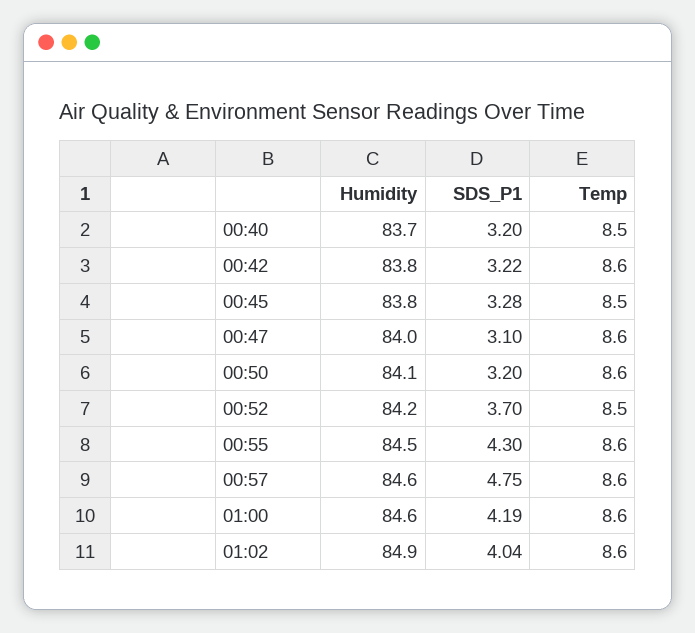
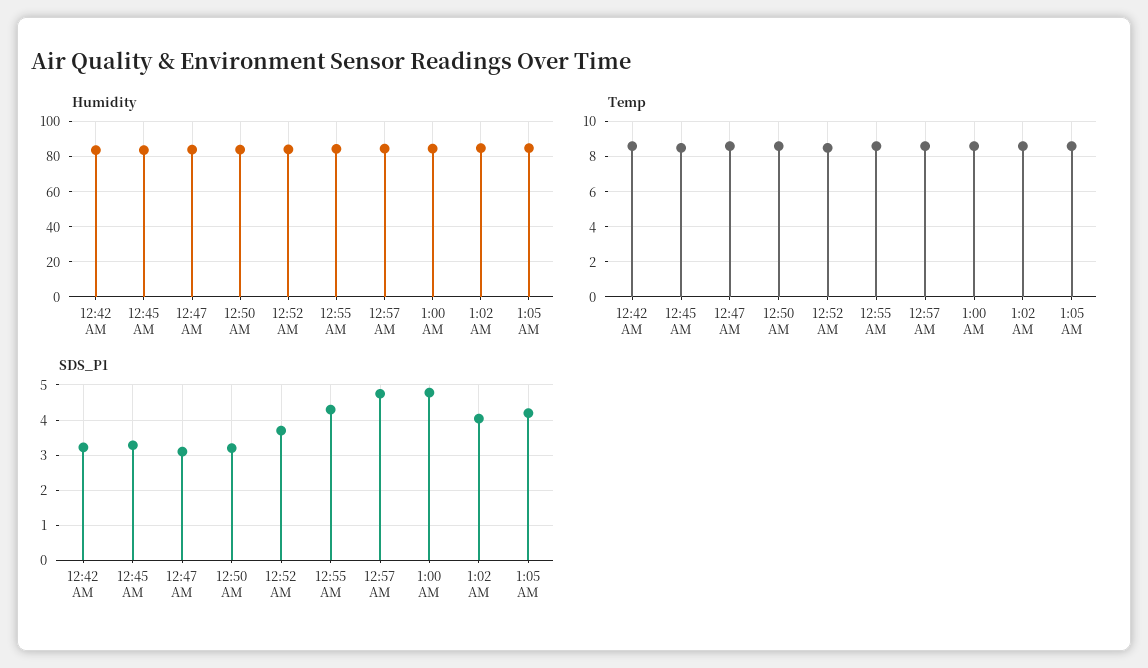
Humidity, 00:40: 83.7 -> none
SDS_P1, 00:40: 3.2 -> none
Temp, 00:40: 8.5 -> none
SDS_P1, 01:00: 4.19 -> 4.8
Humidity, 1:05 AM: none -> 85
Temp, 1:05 AM: none -> 8.5
SDS_P1, 1:05 AM: none -> 4.2

